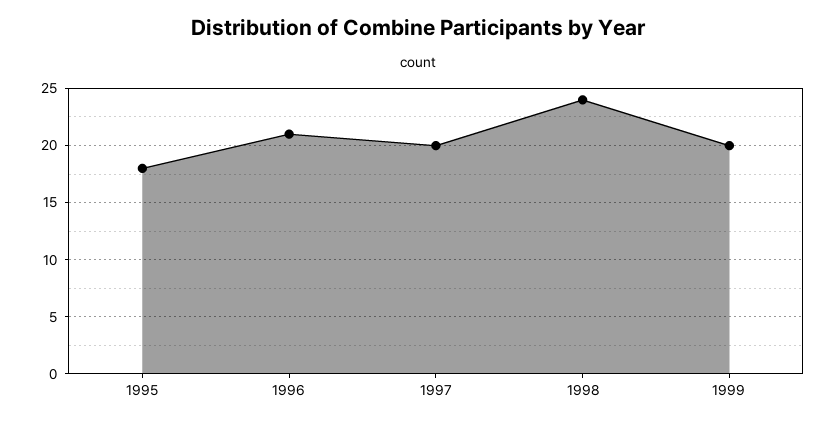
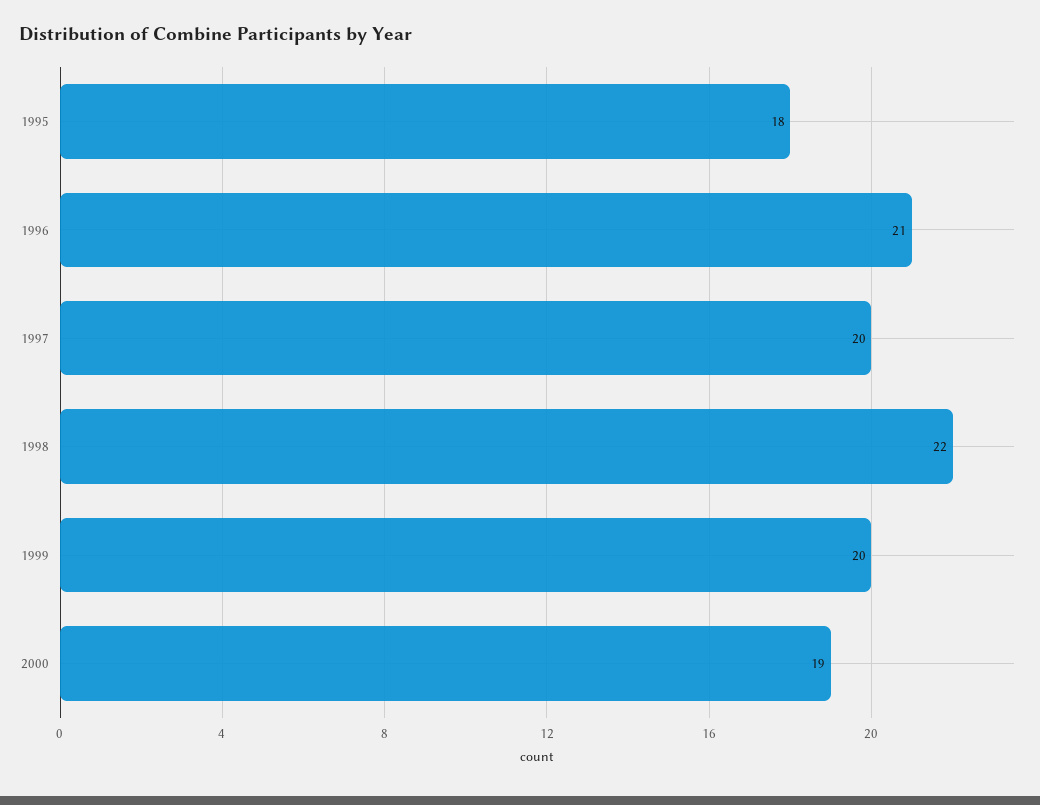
1998: 24 -> 22
2000: none -> 19

